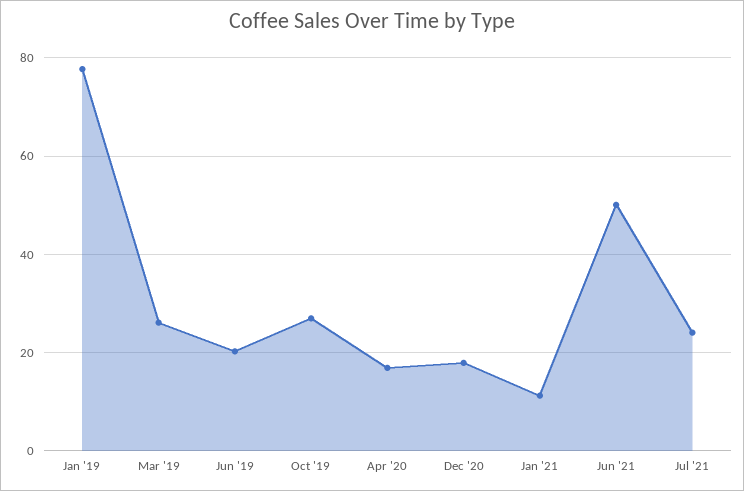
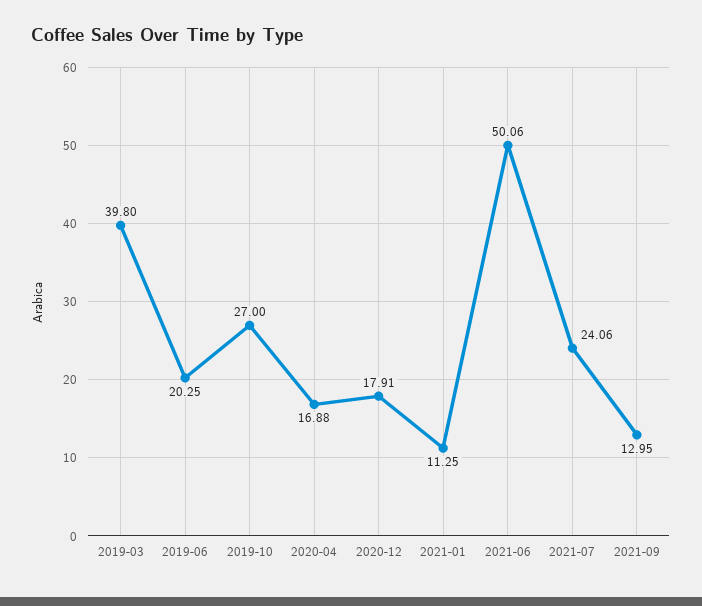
Jan '19: 78 -> none
Mar '19: 26 -> 39.8
2021-09: none -> 12.95

